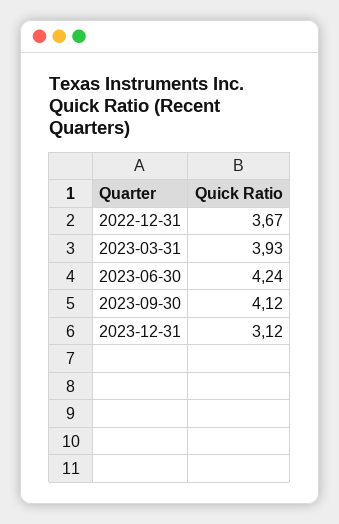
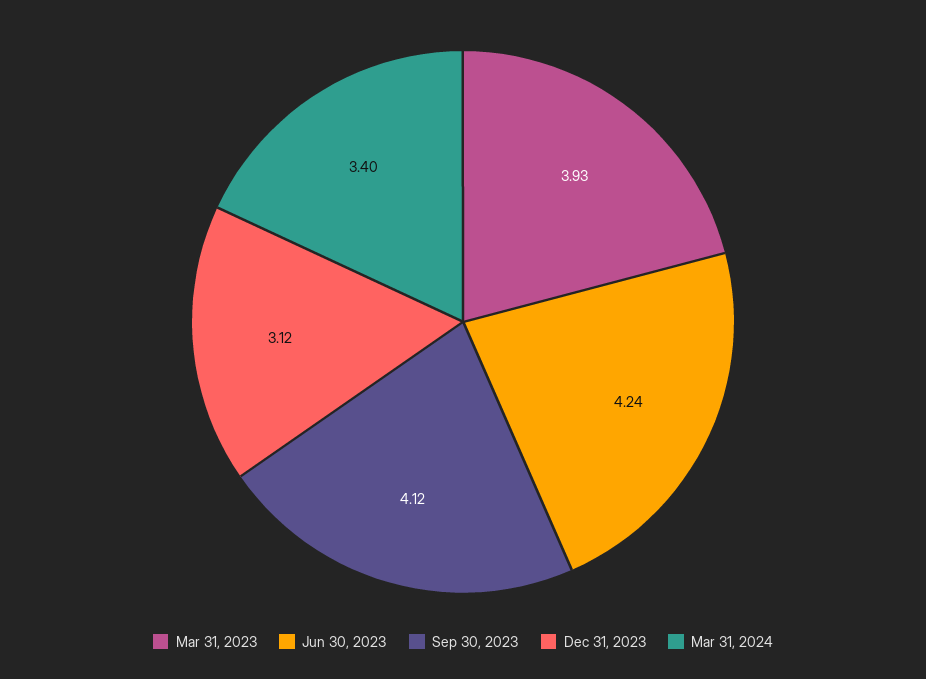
2022-12-31: 3.67 -> none
Mar 31, 2024: none -> 3.4

